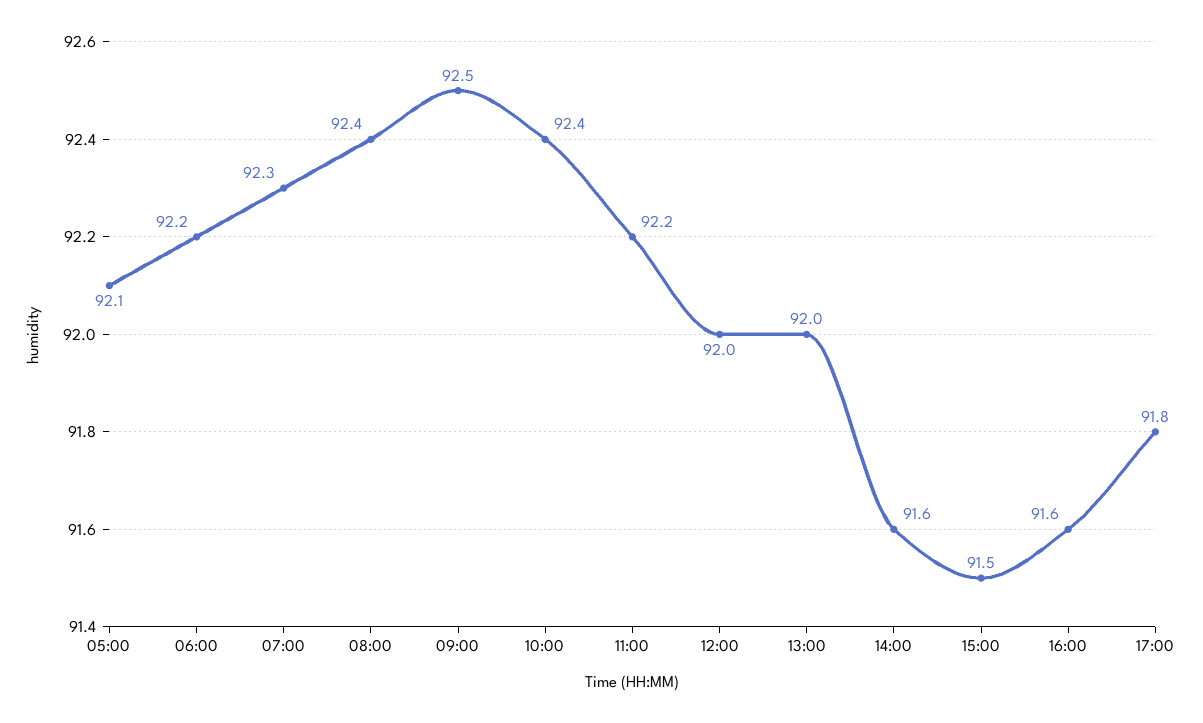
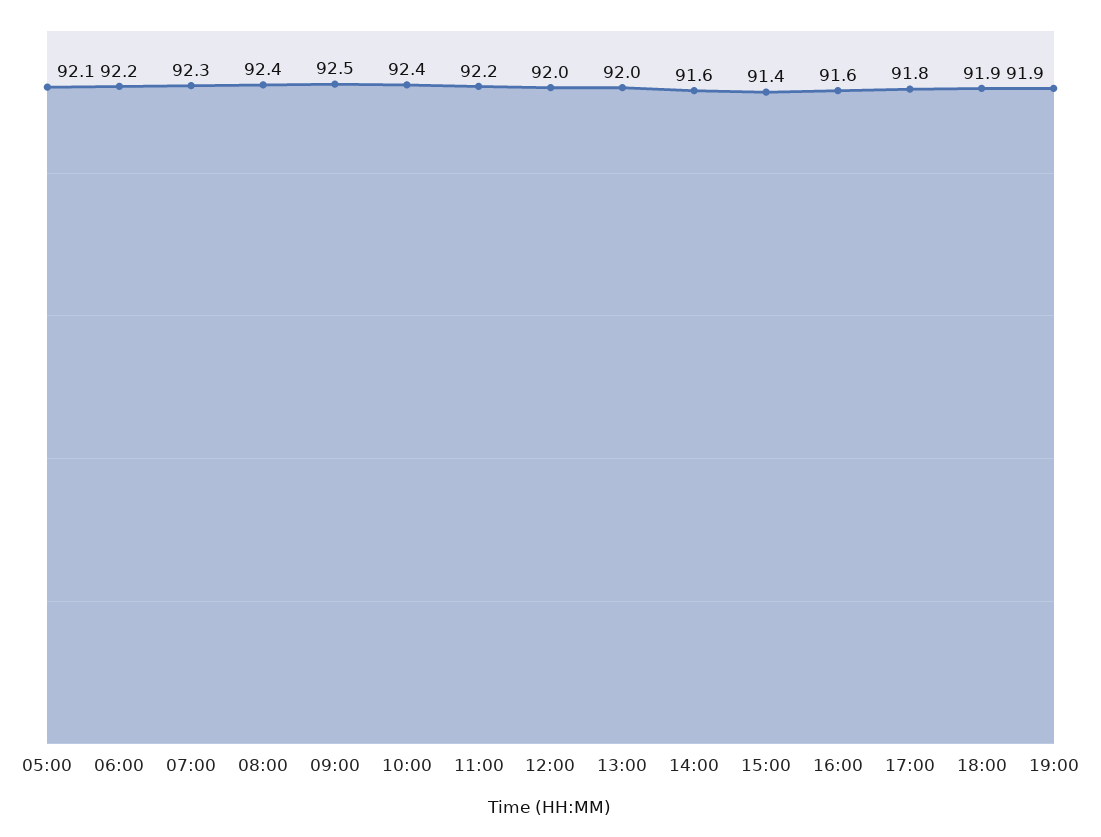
15:00: 91.5 -> 91.4
18:00: none -> 91.9
19:00: none -> 91.9

